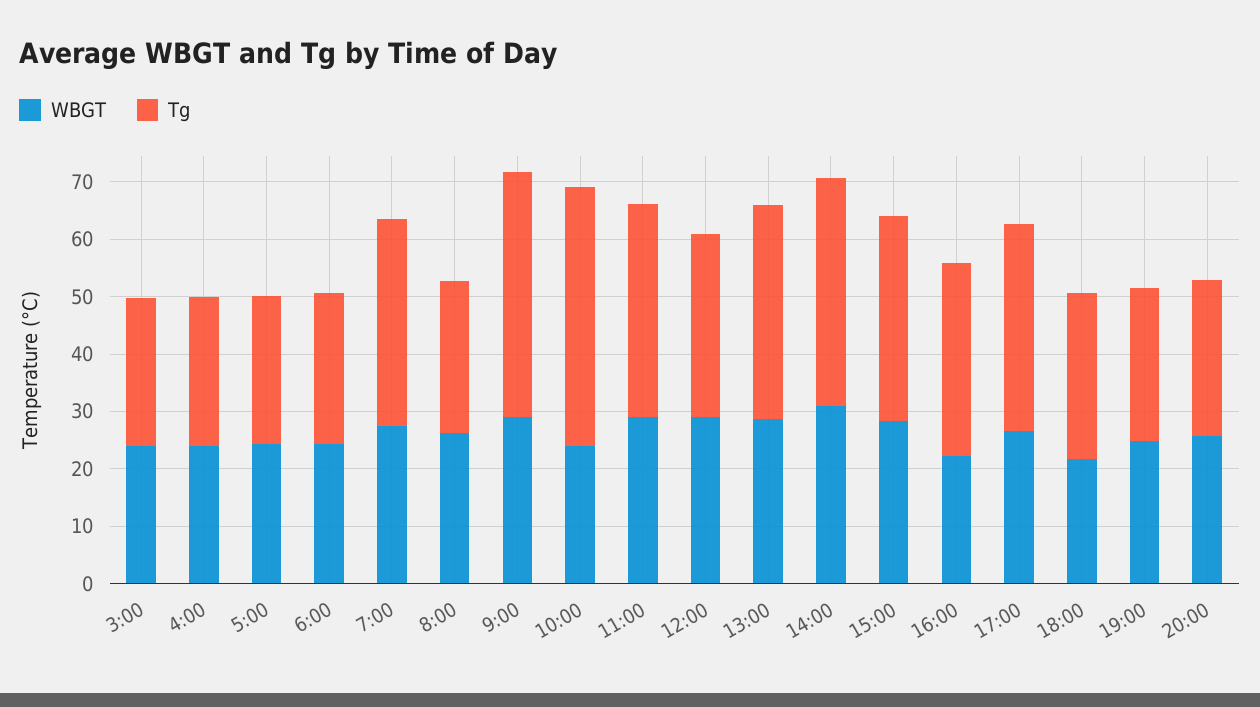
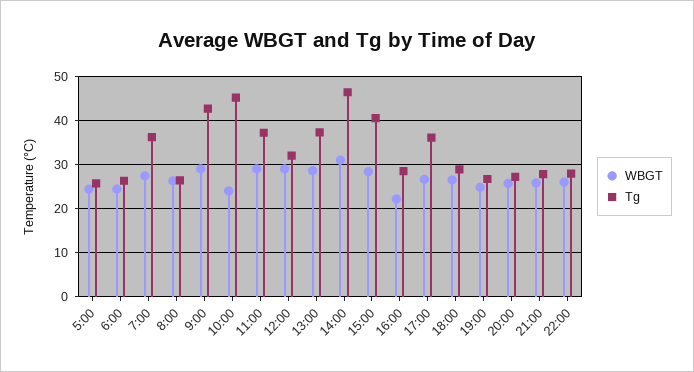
WBGT, 3:00: 24 -> none
Tg, 3:00: 26 -> none
WBGT, 4:00: 24 -> none
Tg, 4:00: 26 -> none
Tg, 14:00: 40 -> 46
Tg, 15:00: 36 -> 40
Tg, 16:00: 34 -> 28
WBGT, 18:00: 22 -> 26
WBGT, 21:00: none -> 26
Tg, 21:00: none -> 28
WBGT, 22:00: none -> 26
Tg, 22:00: none -> 28

